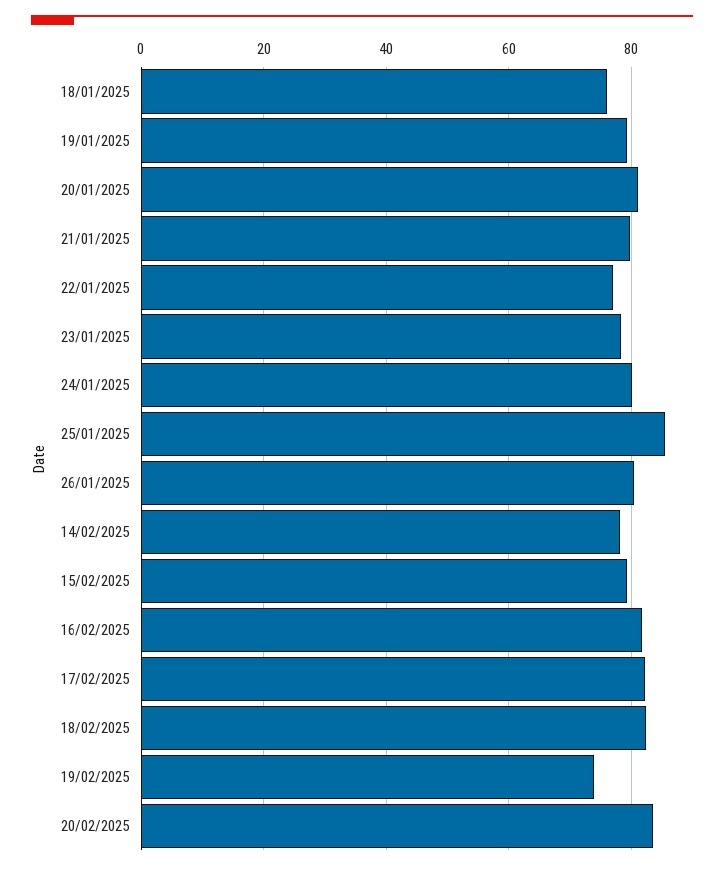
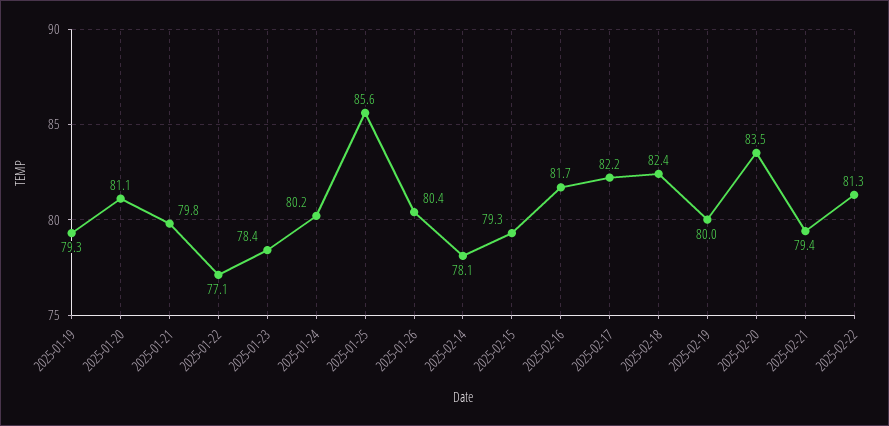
18/01/2025: 76 -> none
19/02/2025: 74 -> 80
2025-02-21: none -> 79.4
2025-02-22: none -> 81.3

